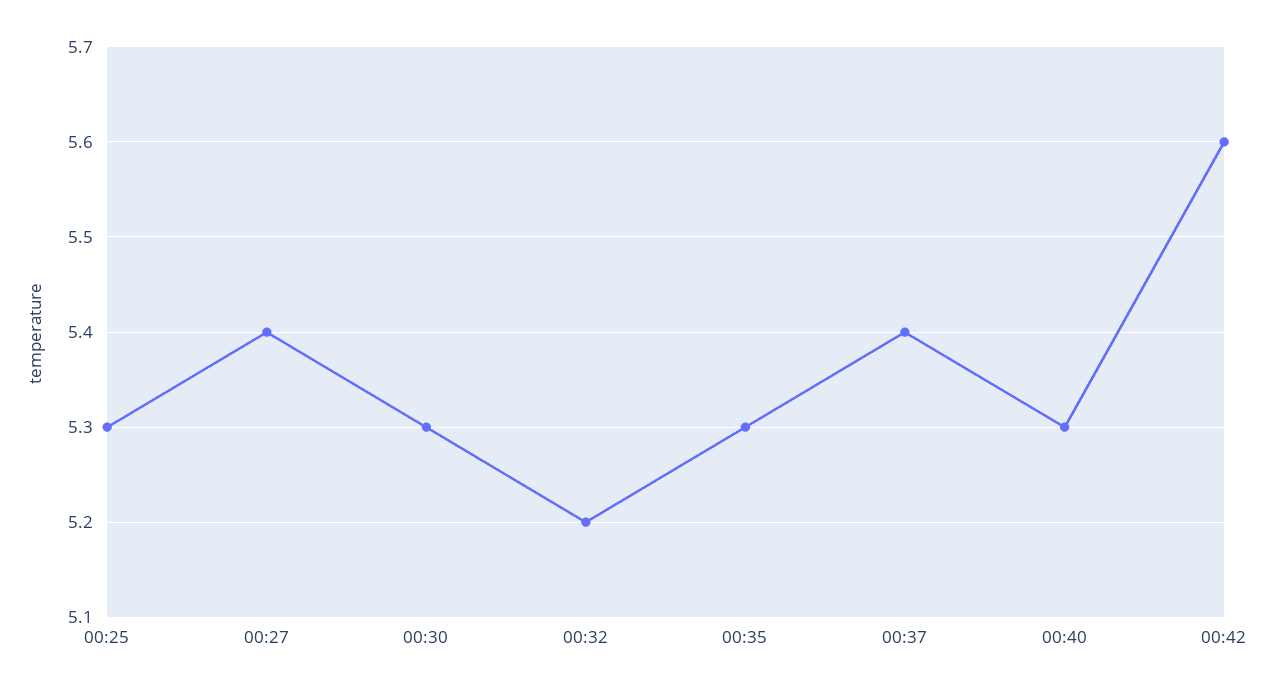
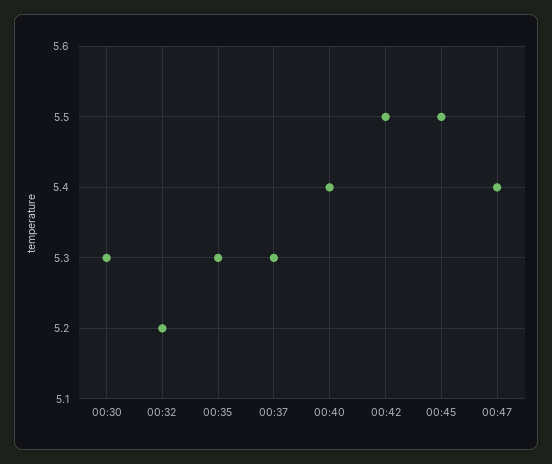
00:25: 5.3 -> none
00:27: 5.4 -> none
00:37: 5.4 -> 5.3
00:40: 5.3 -> 5.4
00:42: 5.6 -> 5.5
00:45: none -> 5.5
00:47: none -> 5.4

